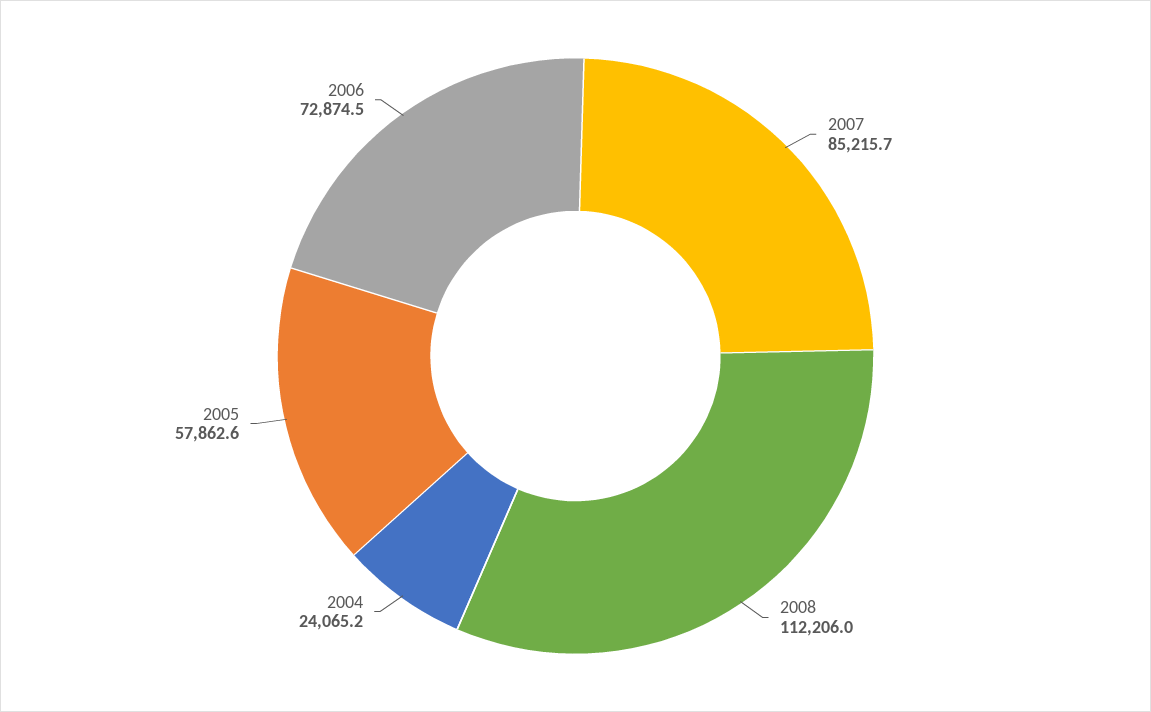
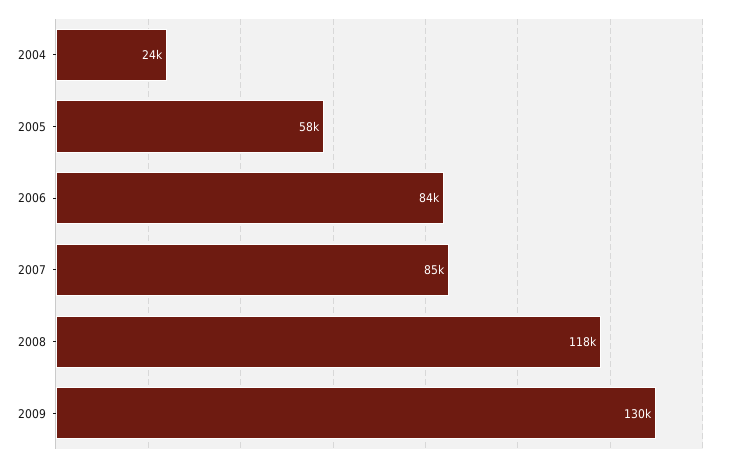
2008: 112206 -> 118000
2006: 72874.5 -> 84000
2009: none -> 130000

